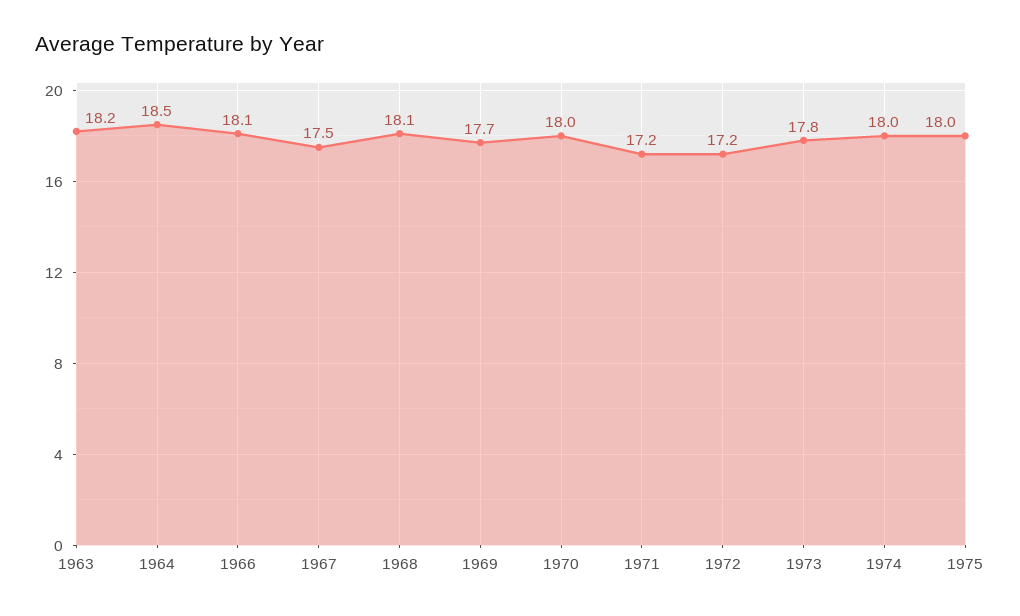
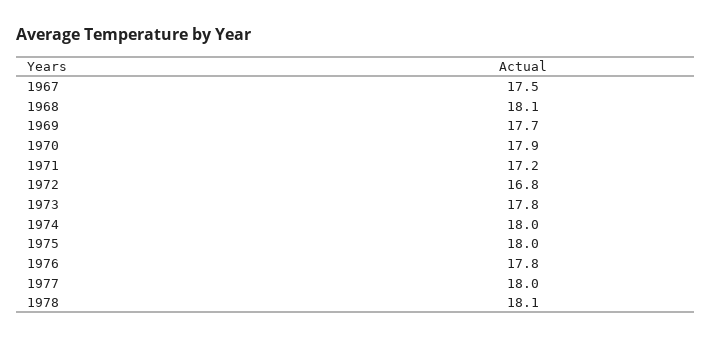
1963: 18.2 -> none
1964: 18.5 -> none
1966: 18.1 -> none
1970: 18 -> 17.9
1972: 17.2 -> 16.8
1976: none -> 17.8
1977: none -> 18
1978: none -> 18.1

